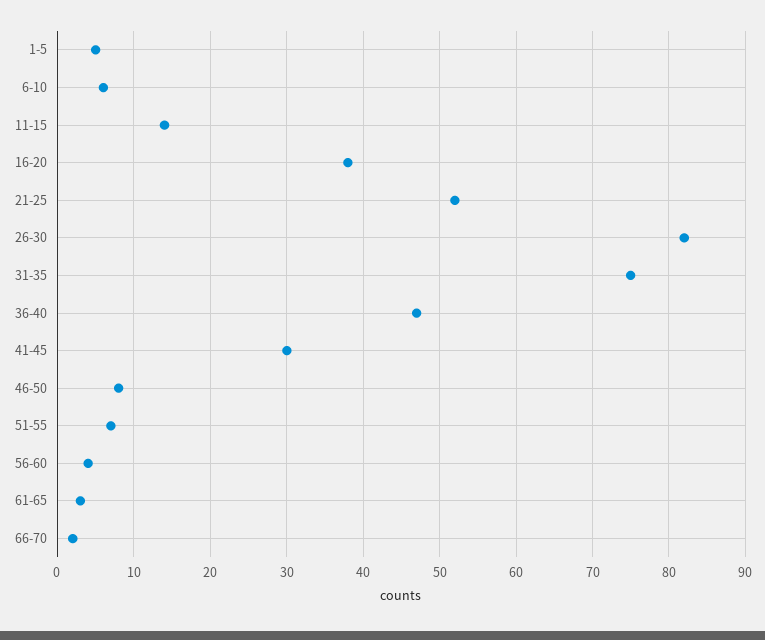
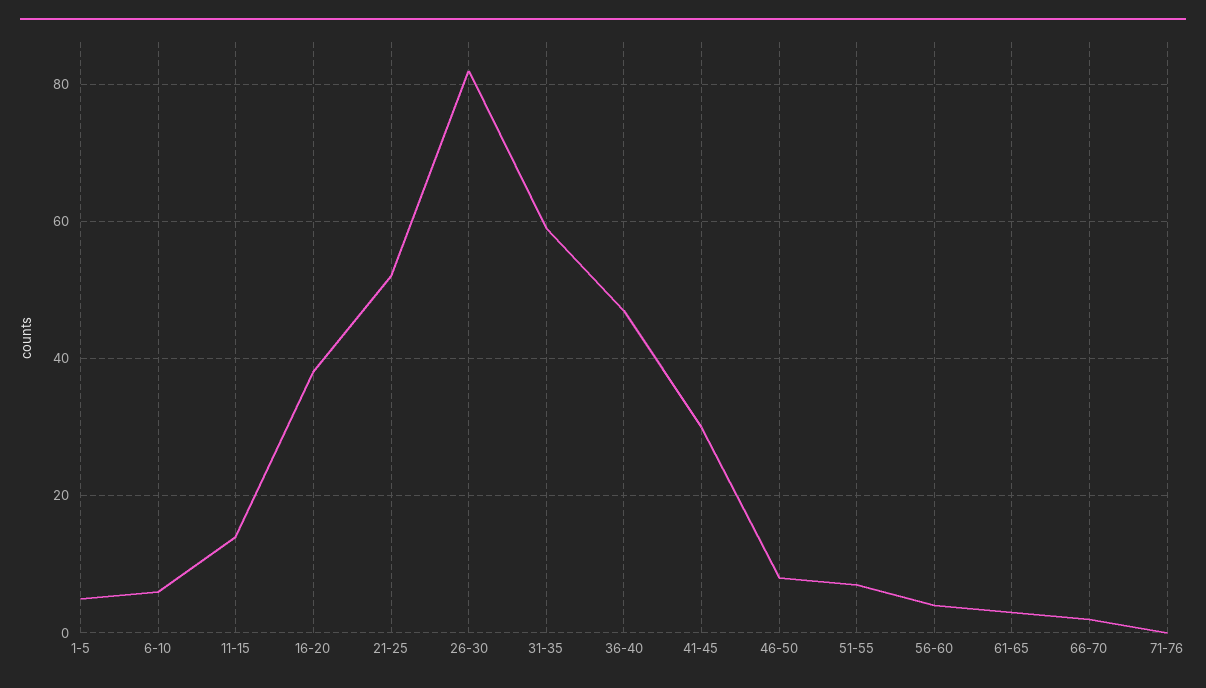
31-35: 75 -> 60
71-76: none -> 0

